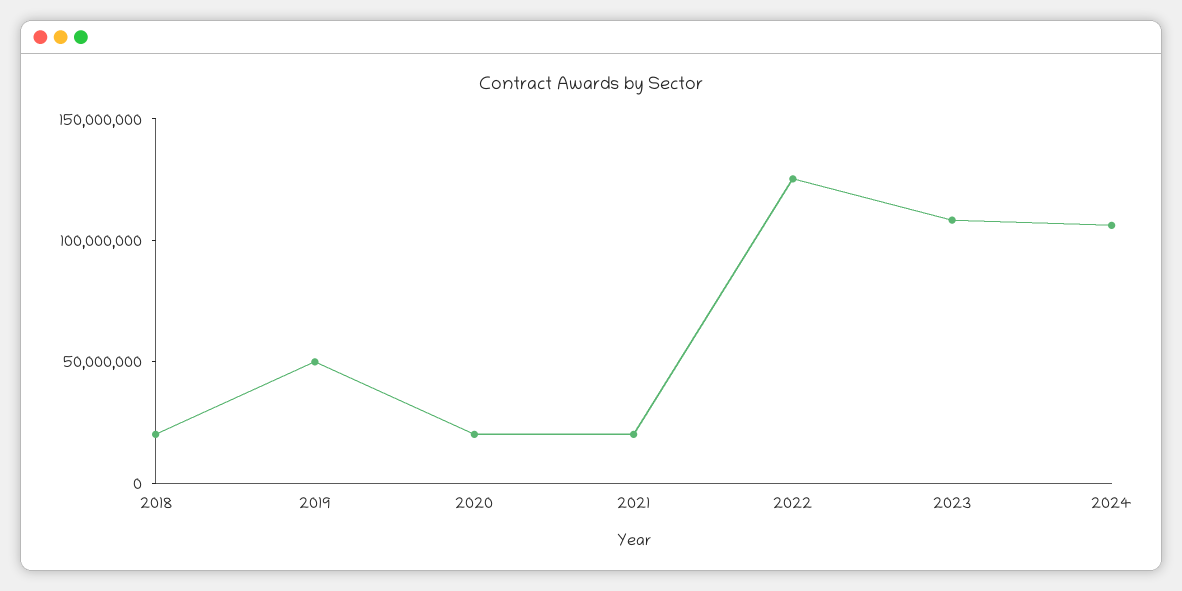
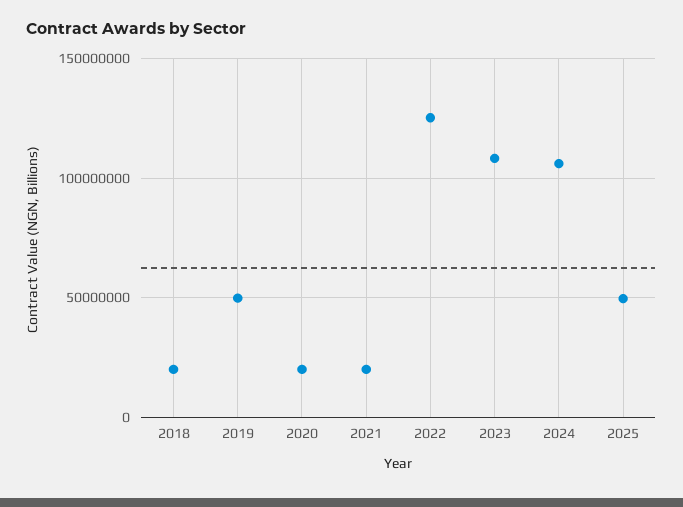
2025: none -> 50000000

